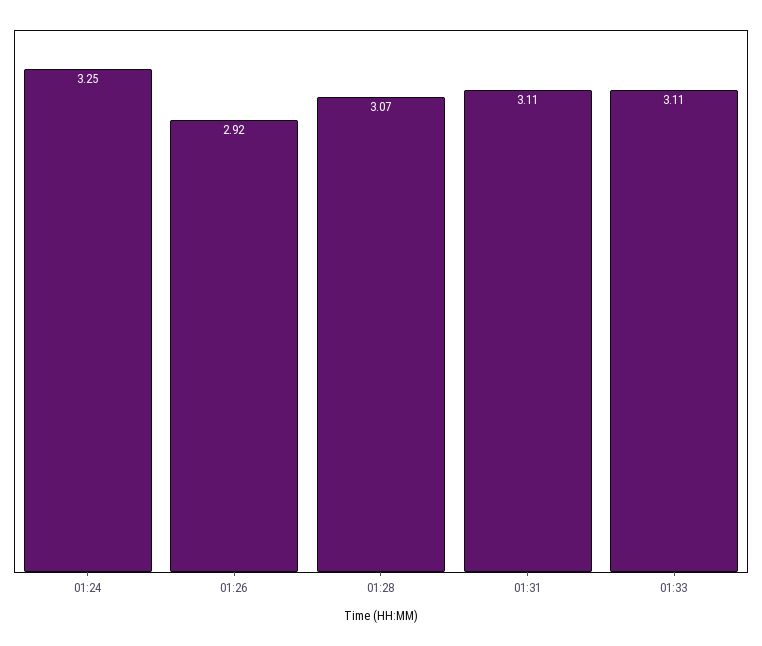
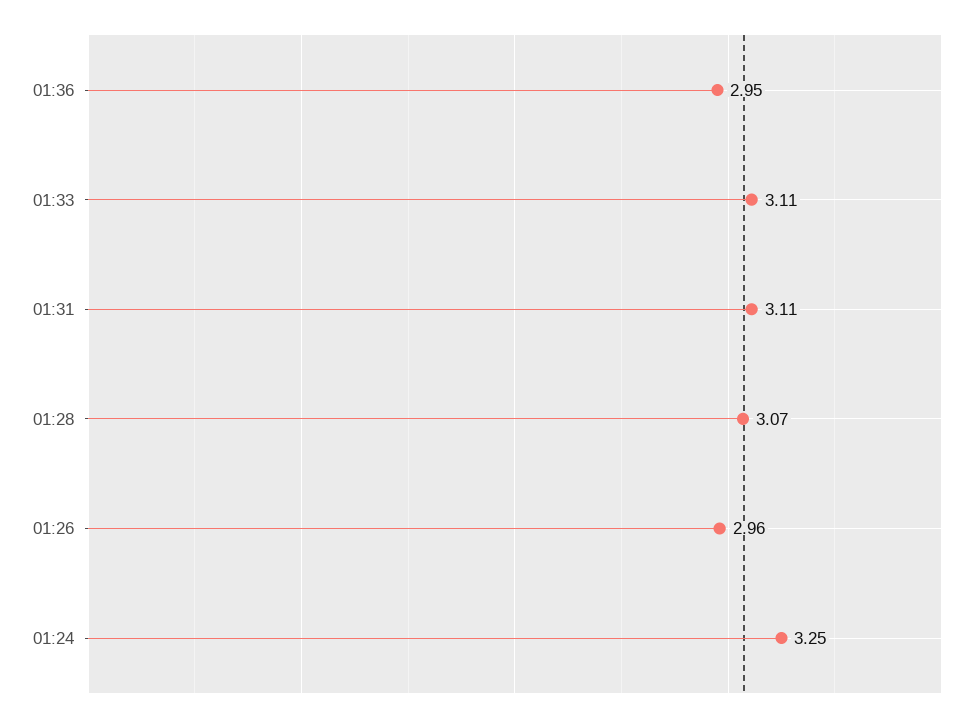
01:26: 2.92 -> 2.96
01:36: none -> 2.95

